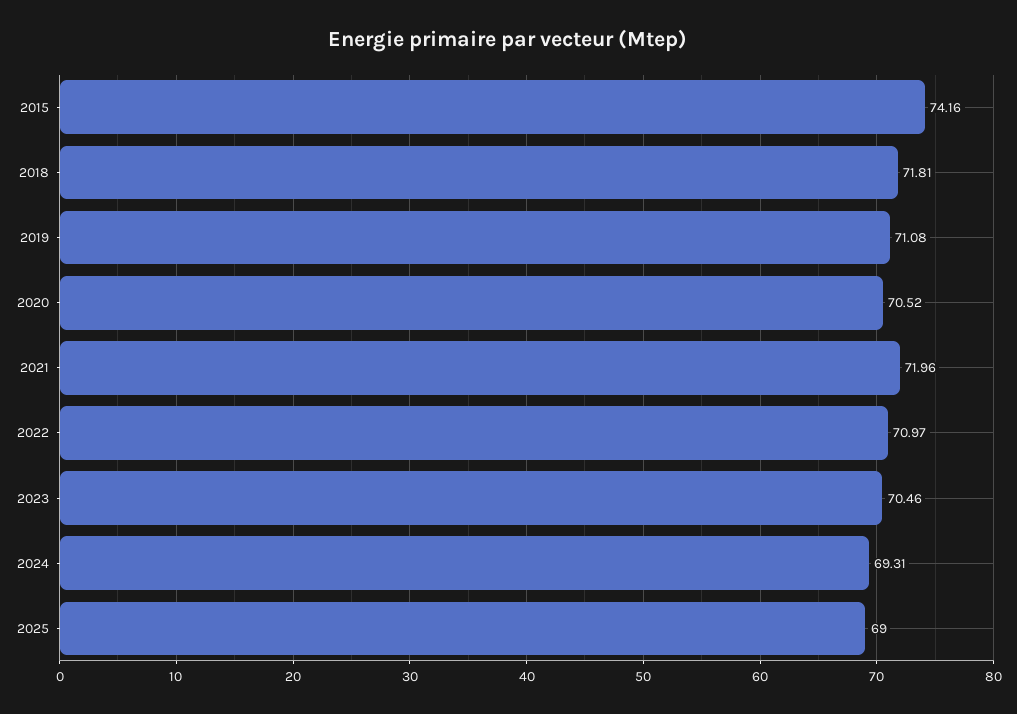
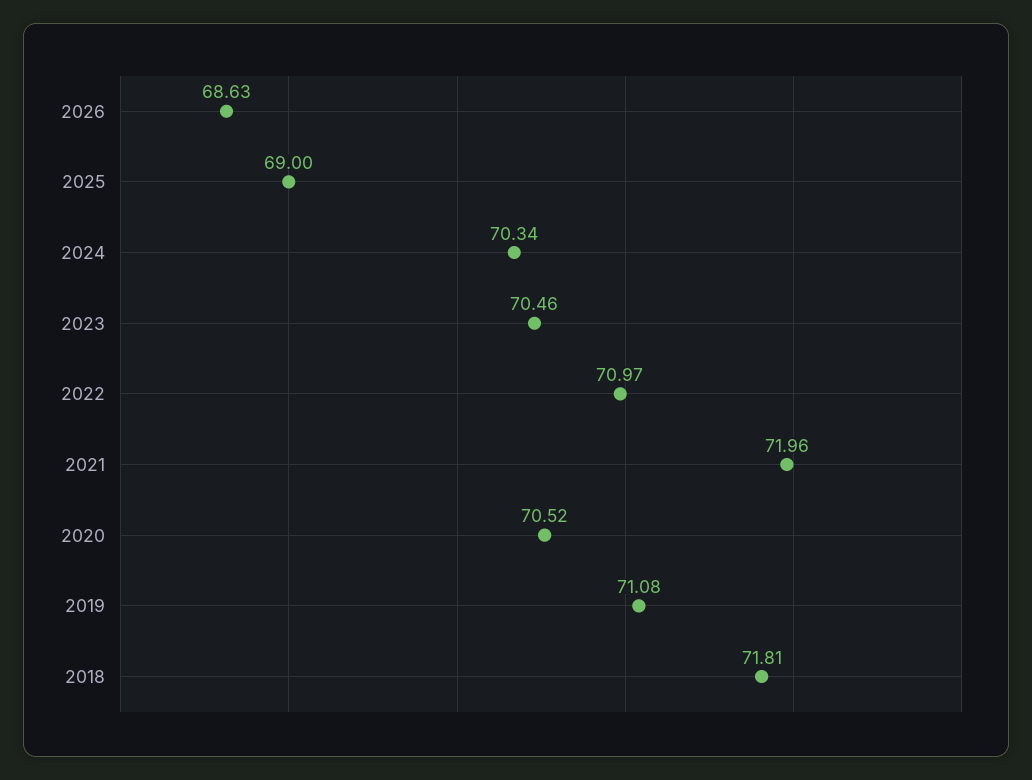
2015: 74.16 -> none
2024: 69.31 -> 70.34
2026: none -> 68.63

